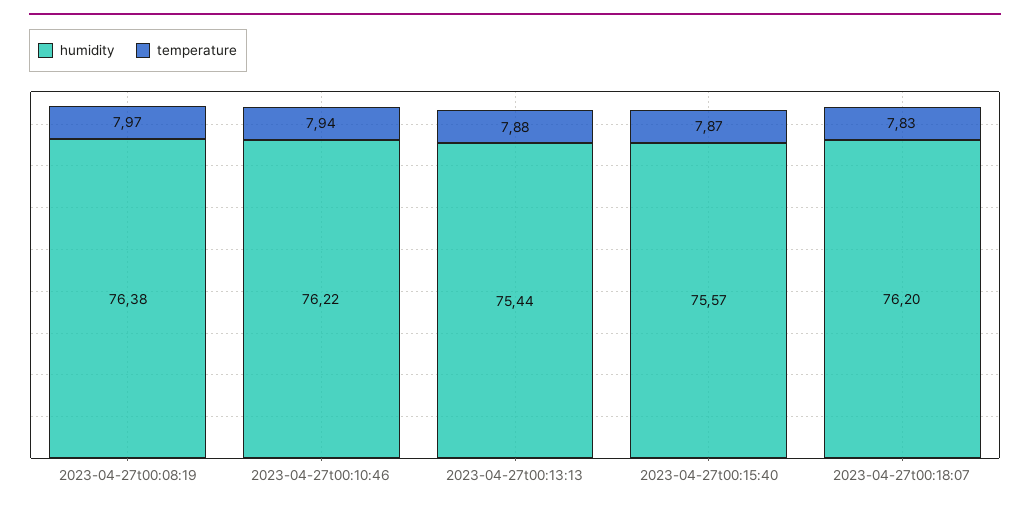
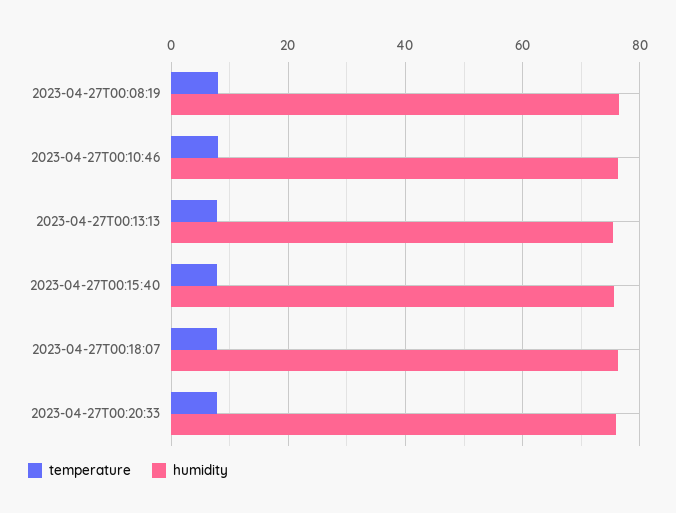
temperature, 2023-04-27T00:20:33: none -> 8
humidity, 2023-04-27T00:20:33: none -> 76

